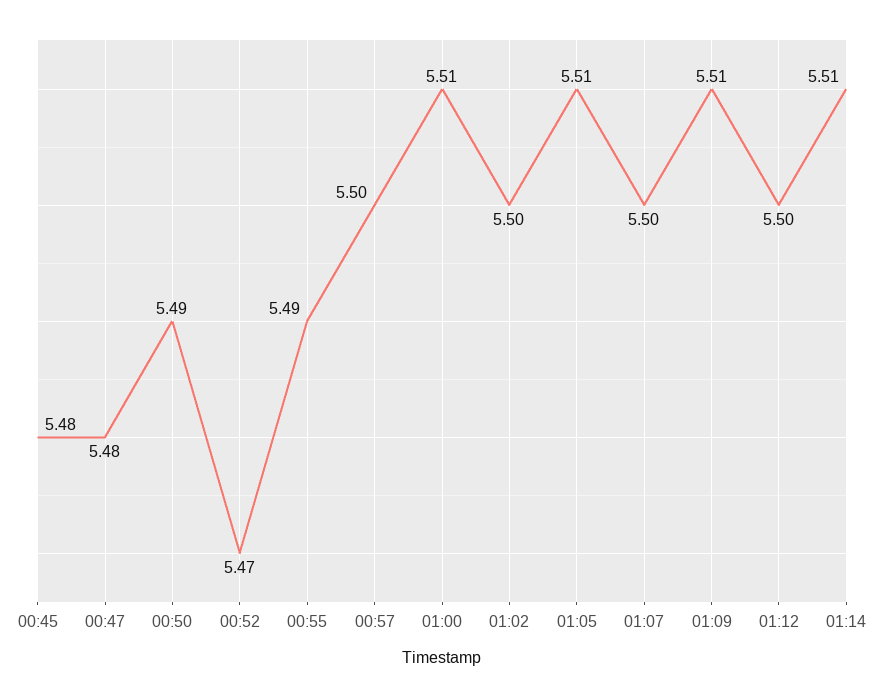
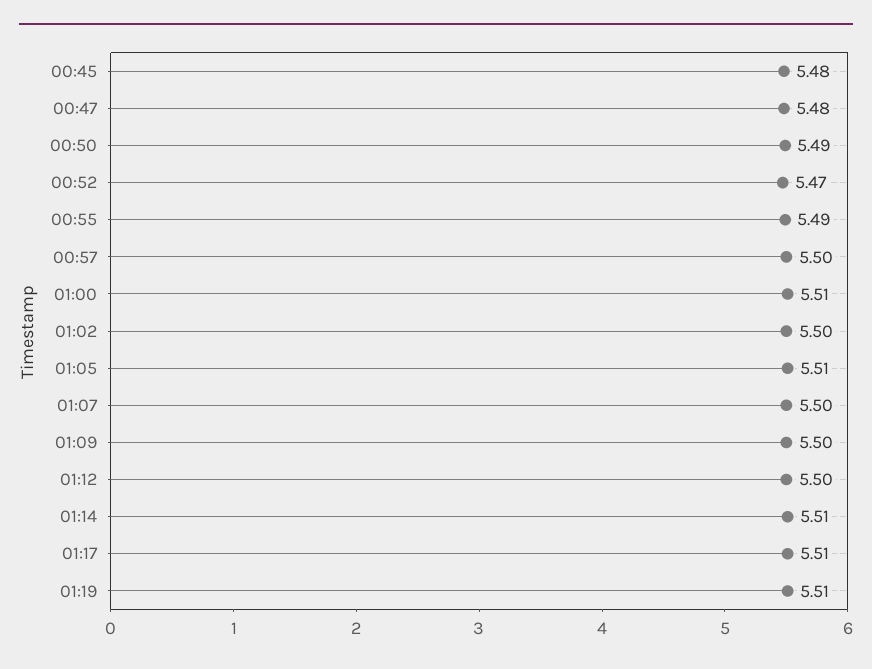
01:09: 5.51 -> 5.5
01:17: none -> 5.51
01:19: none -> 5.51

